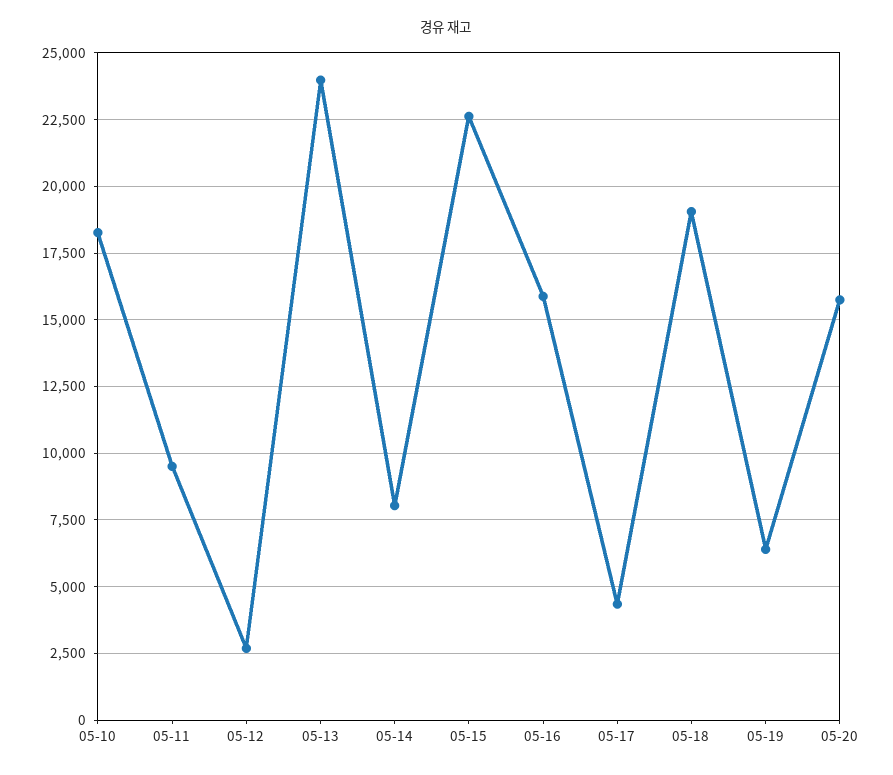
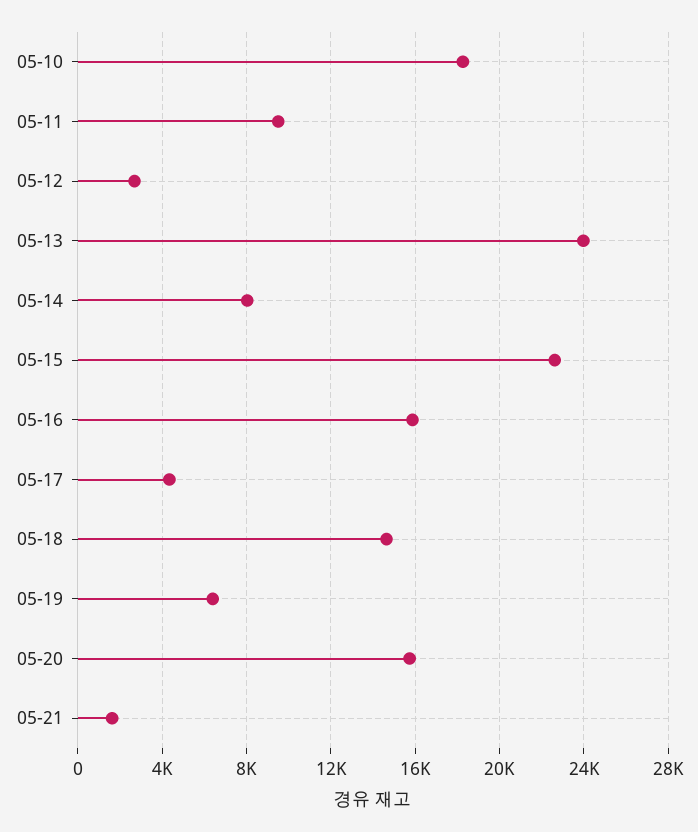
05-18: 19000 -> 14500
05-21: none -> 1500

